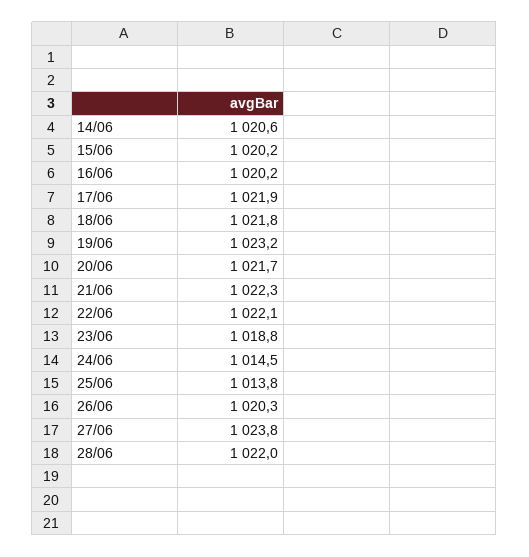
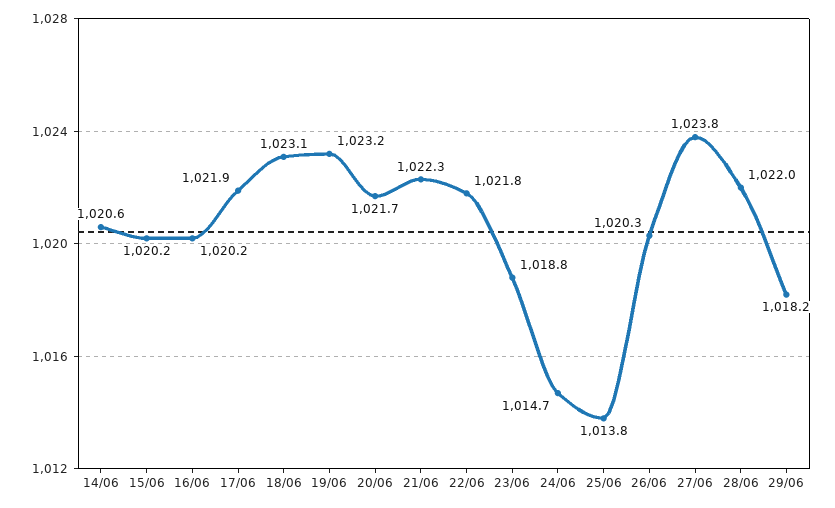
18/06: 1021.8 -> 1023.1
22/06: 1022.1 -> 1021.8
24/06: 1014.5 -> 1014.7
29/06: none -> 1018.2

